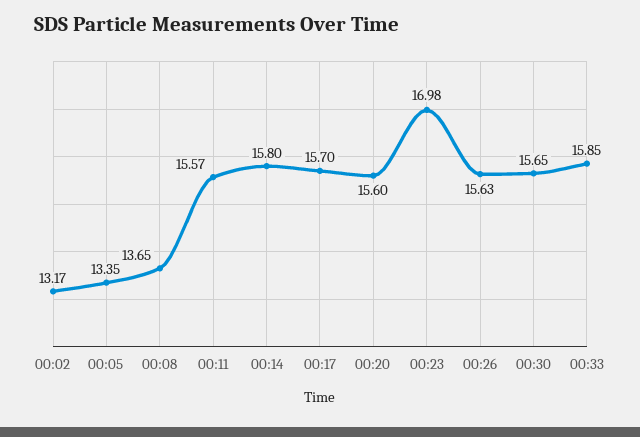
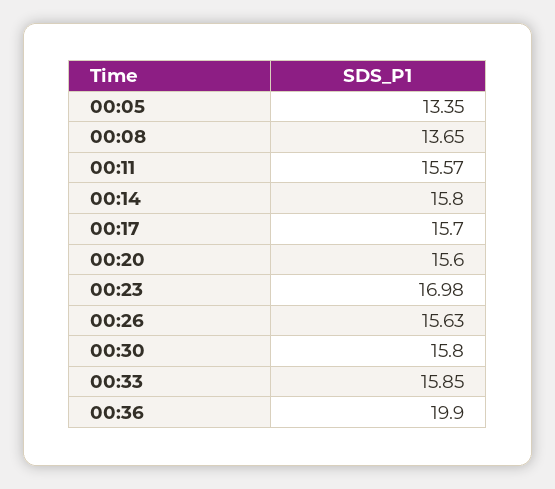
00:02: 13.17 -> none
00:30: 15.65 -> 15.8
00:36: none -> 19.9

